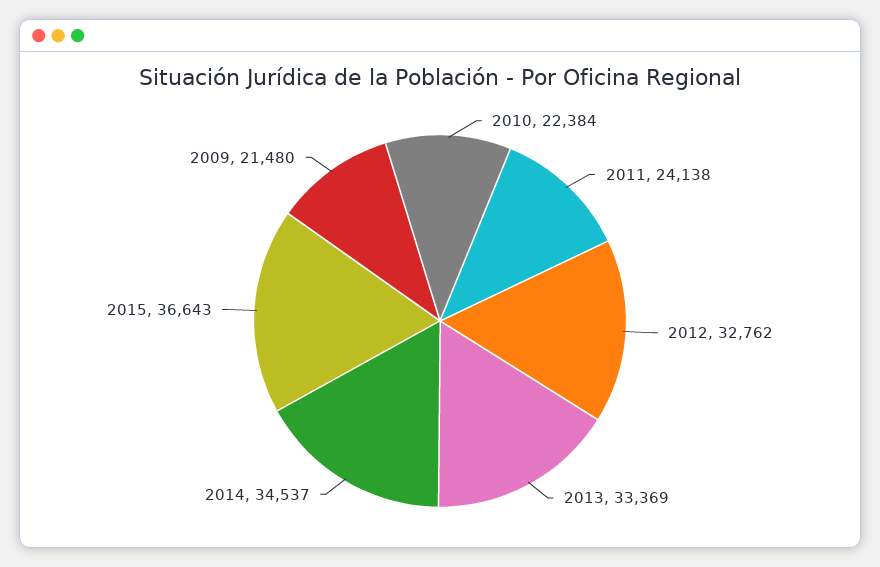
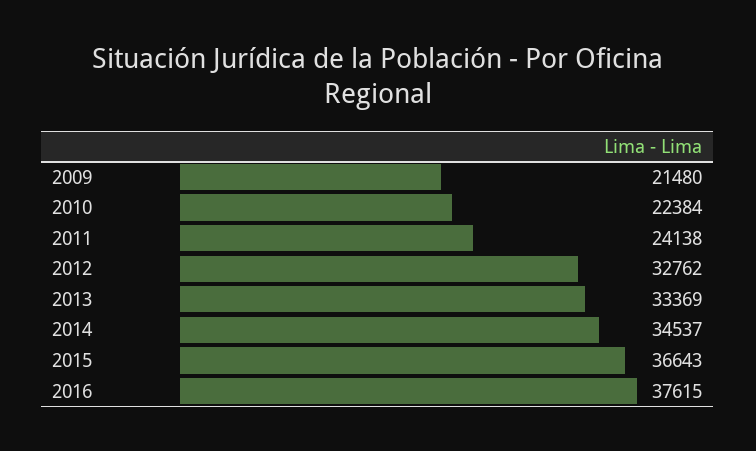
2016: none -> 37615

